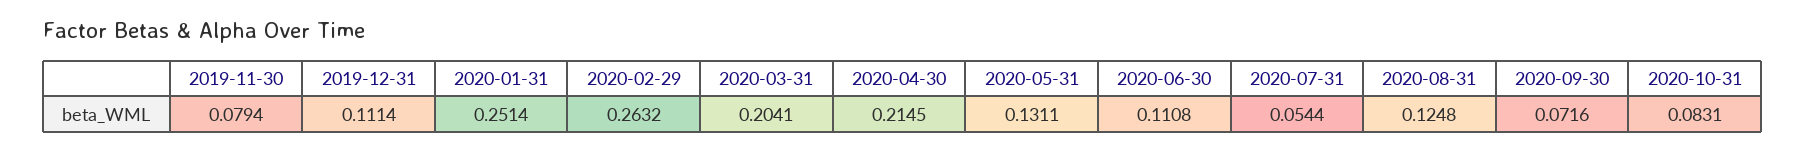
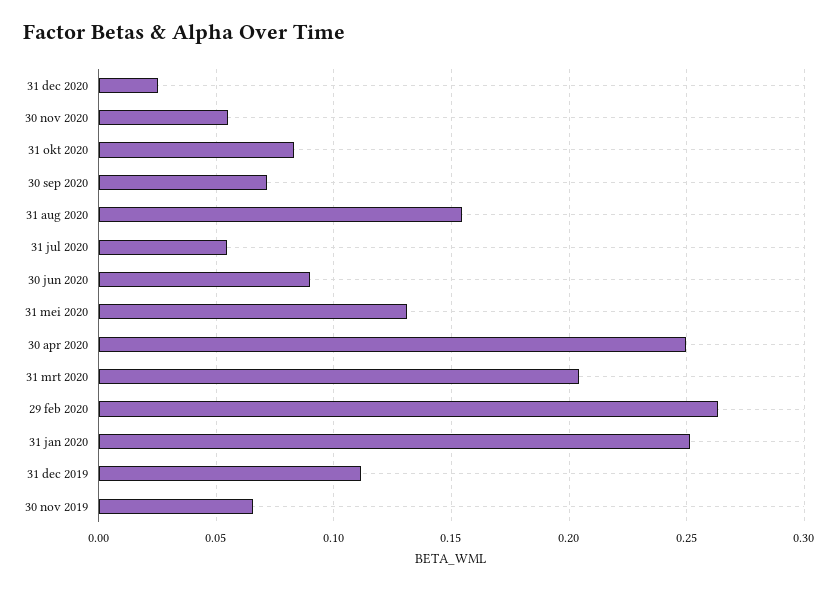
2019-11-30: 0.0794 -> 0.065
2020-04-30: 0.2145 -> 0.25
2020-06-30: 0.1108 -> 0.09
2020-08-31: 0.1248 -> 0.155
31 dec 2020: none -> 0.025
30 nov 2020: none -> 0.055

